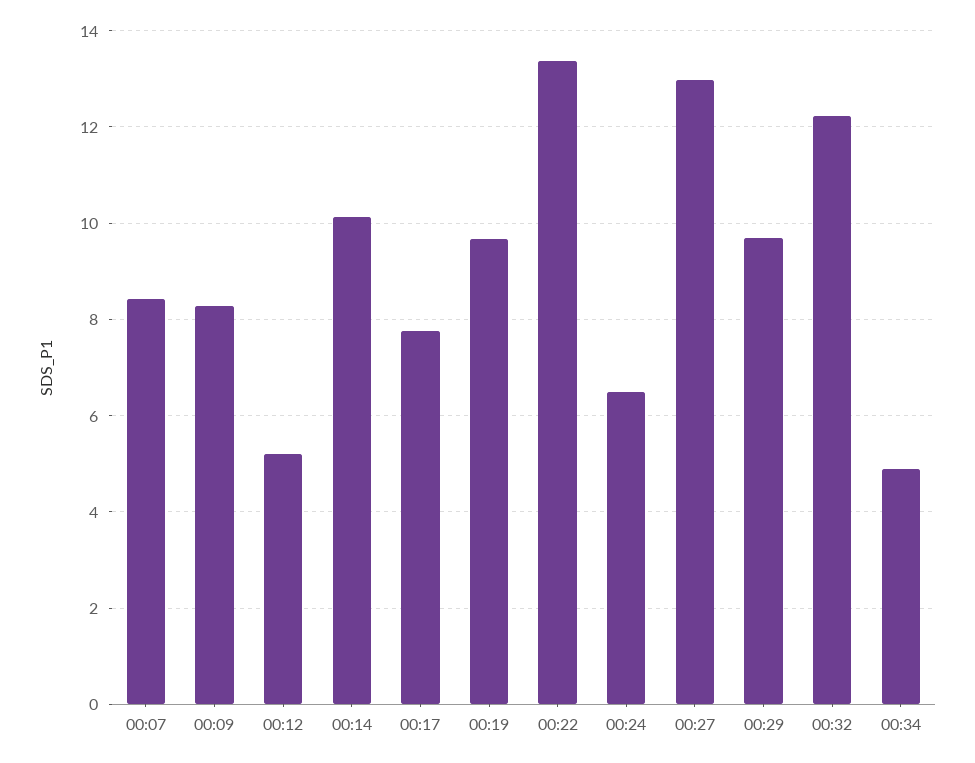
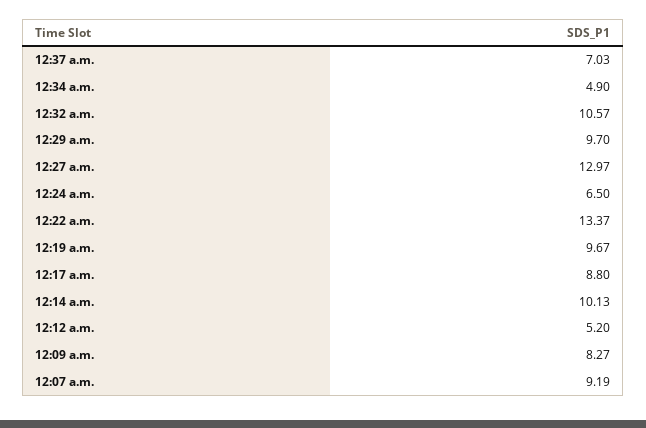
00:07: 8.4 -> 9.19
00:17: 7.8 -> 8.8
00:32: 12.2 -> 10.57
12:37 a.m.: none -> 7.03

